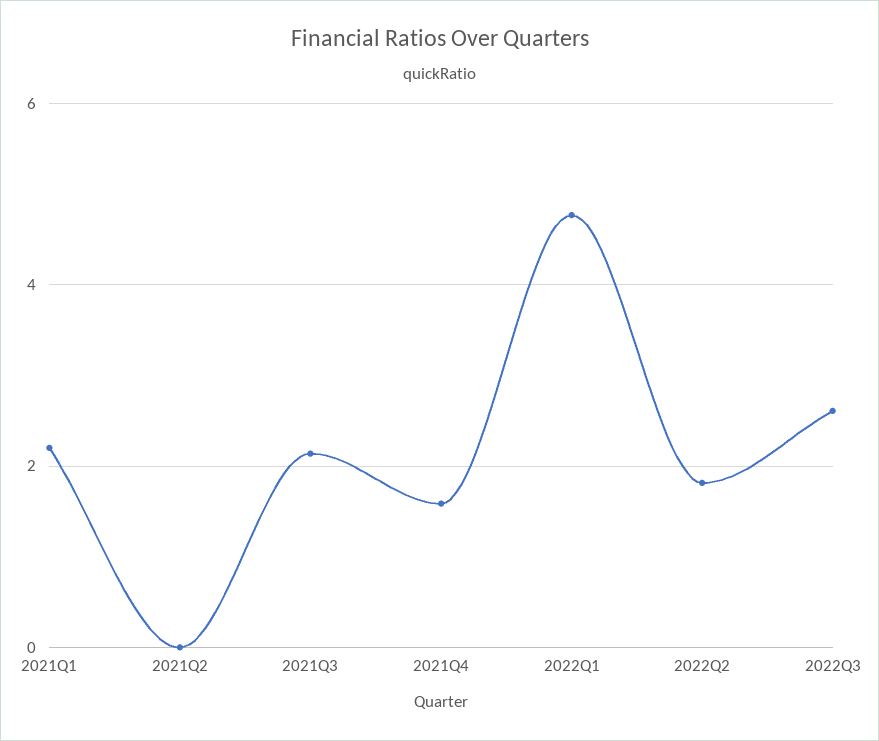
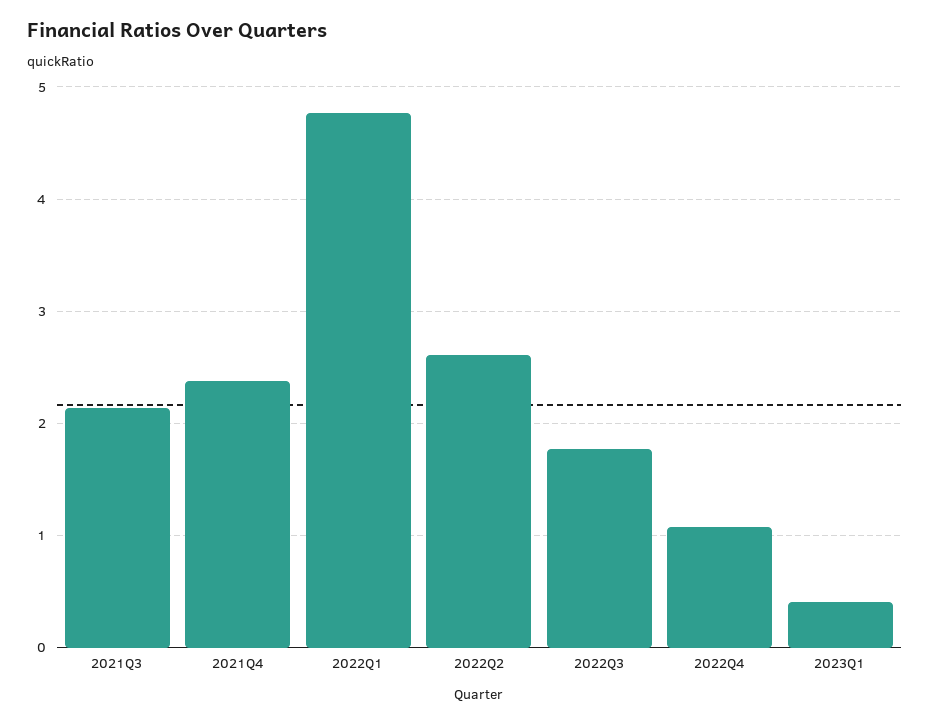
2021Q1: 2.2 -> none
2021Q2: 0 -> none
2021Q4: 1.6 -> 2.4
2022Q2: 1.8 -> 2.6
2022Q3: 2.6 -> 1.8
2022Q4: none -> 1.1
2023Q1: none -> 0.4

